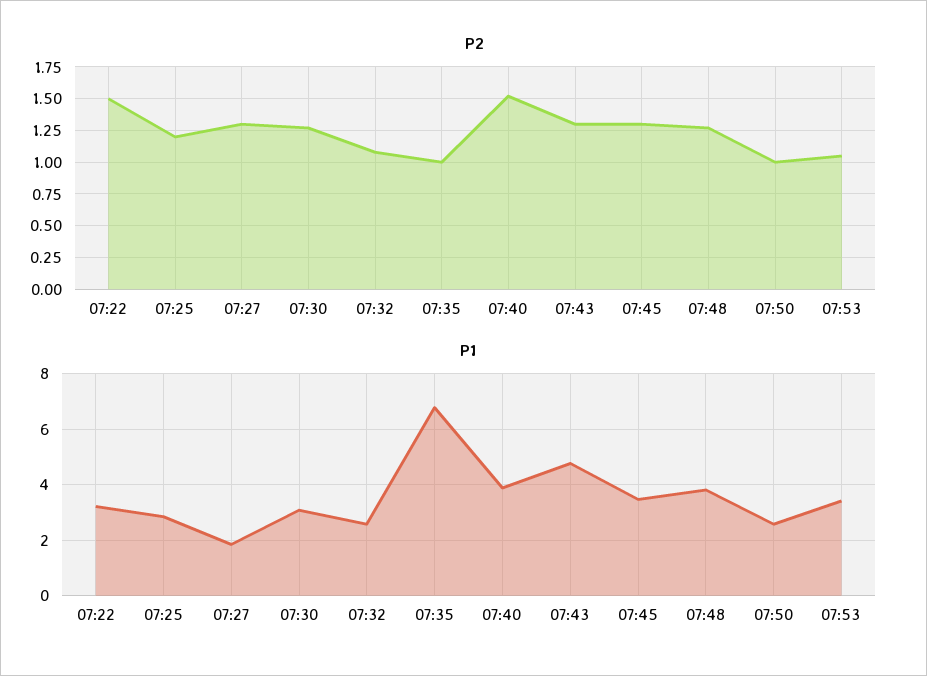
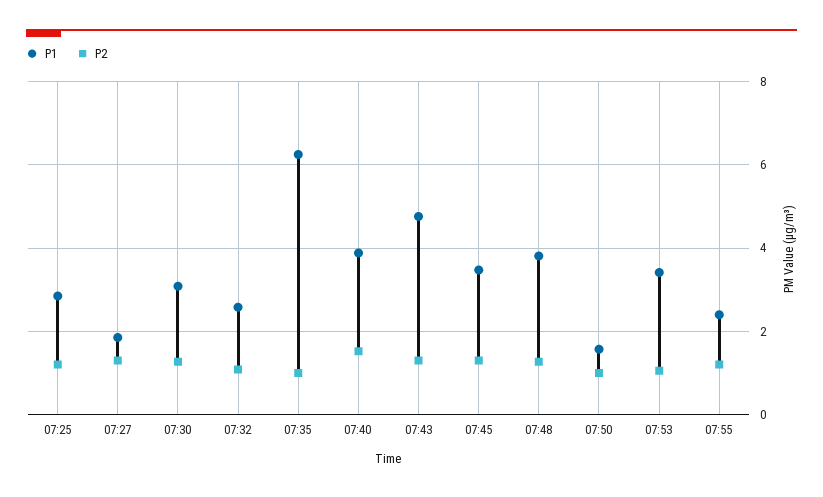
P2, 07:22: 1.5 -> none
P1, 07:22: 3.25 -> none
P1, 07:35: 6.75 -> 6.2
P1, 07:50: 2.5 -> 1.6
P1, 07:55: none -> 2.4
P2, 07:55: none -> 1.2

